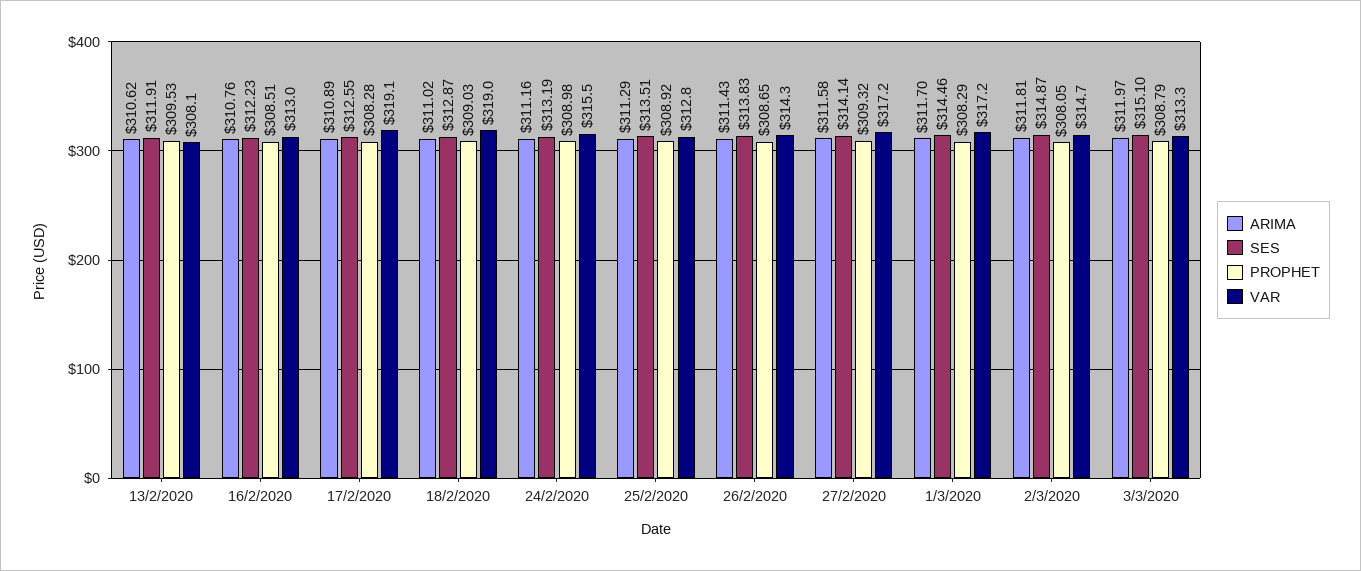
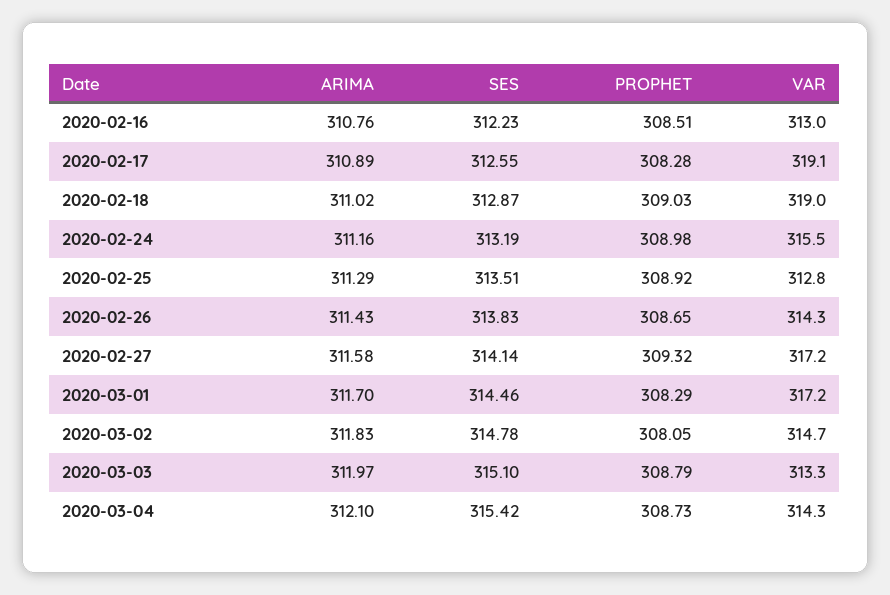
ARIMA, 13/2/2020: 310.62 -> none
SES, 13/2/2020: 311.91 -> none
PROPHET, 13/2/2020: 309.53 -> none
VAR, 13/2/2020: 308.1 -> none
ARIMA, 2/3/2020: 311.81 -> 311.83
SES, 2/3/2020: 314.87 -> 314.78
ARIMA, 2020-03-04: none -> 312.1
SES, 2020-03-04: none -> 315.42
PROPHET, 2020-03-04: none -> 308.73
VAR, 2020-03-04: none -> 314.3

